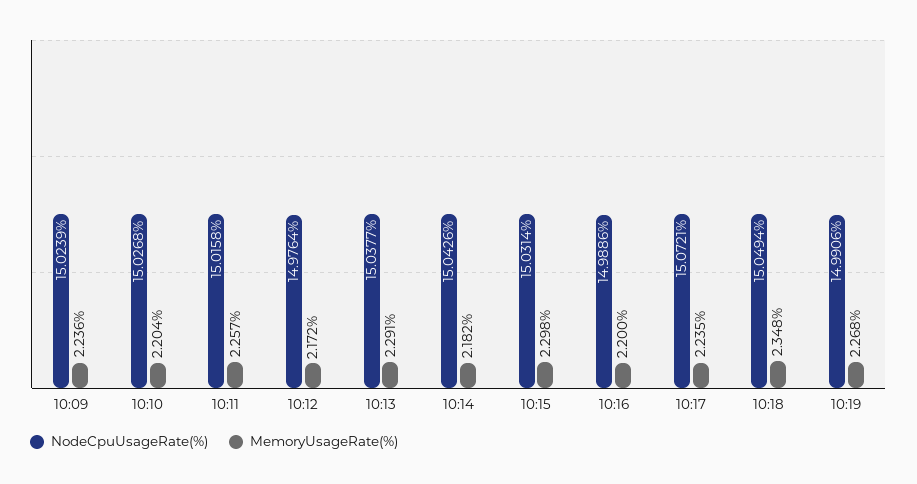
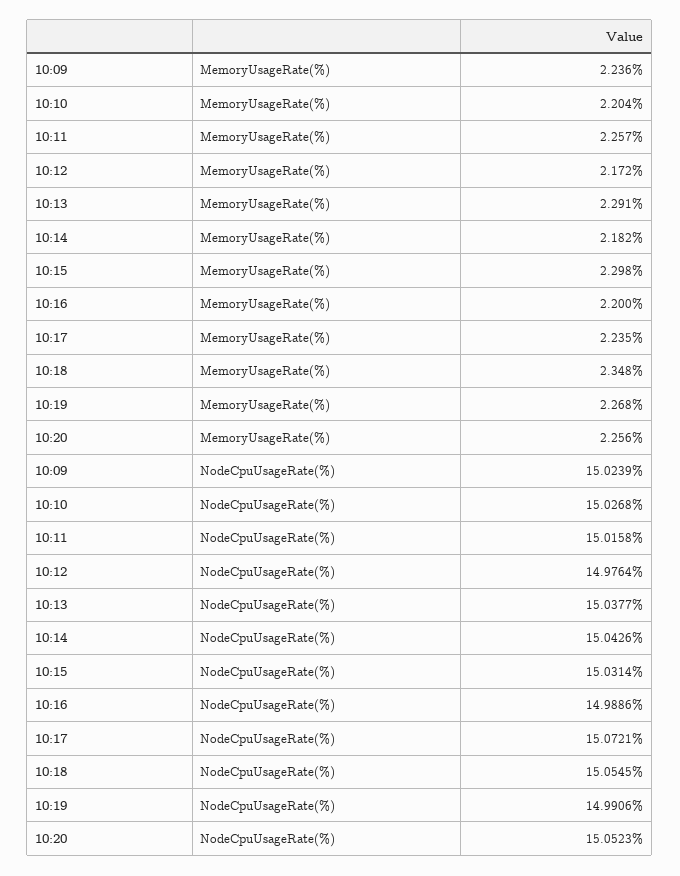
NodeCpuUsageRate(%), 10:18: 15.0494 -> 15.0545
MemoryUsageRate(%), 10:20: none -> 2.256
NodeCpuUsageRate(%), 10:20: none -> 15.0523

